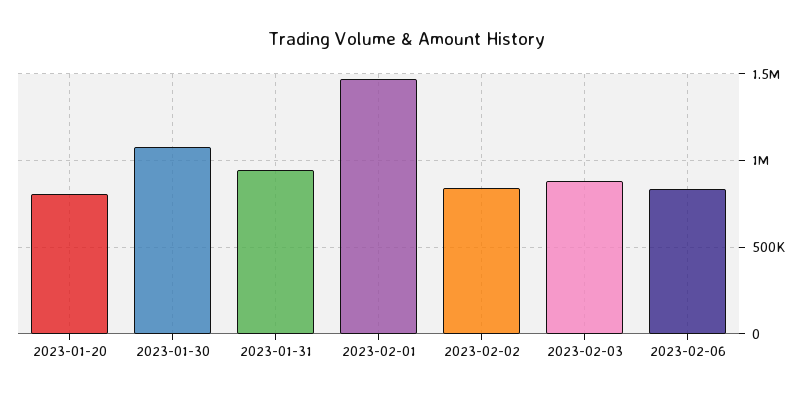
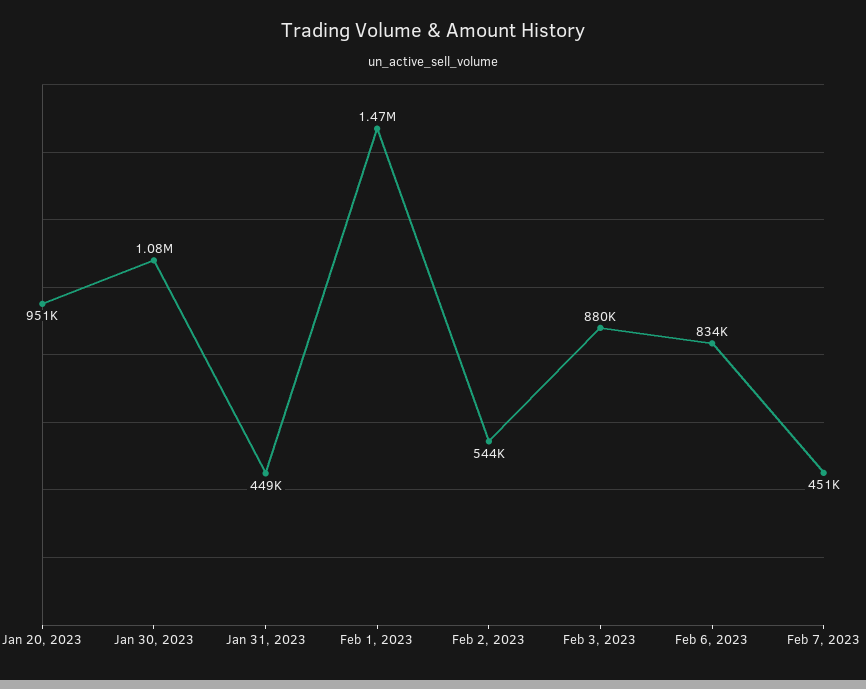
2023-01-20: 800000 -> 951000
2023-01-31: 950000 -> 449000
2023-02-02: 850000 -> 544000
Feb 7, 2023: none -> 451000

